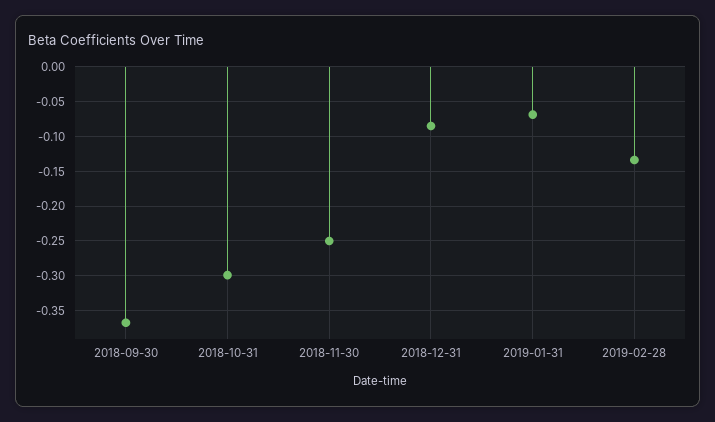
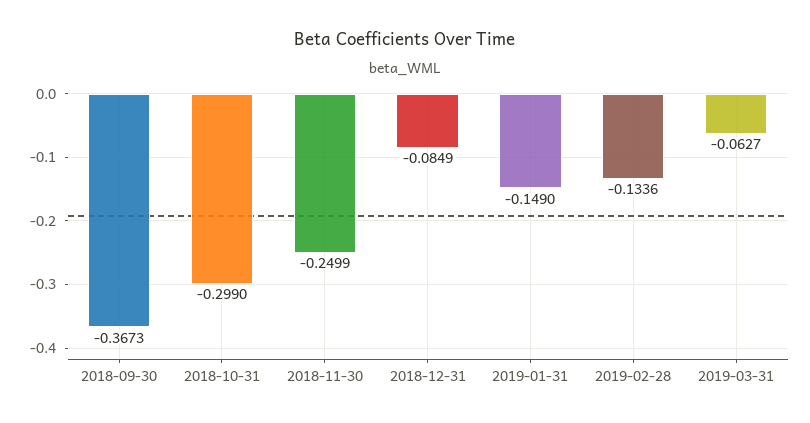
2019-01-31: -0.07 -> -0.149
2019-03-31: none -> -0.0627

